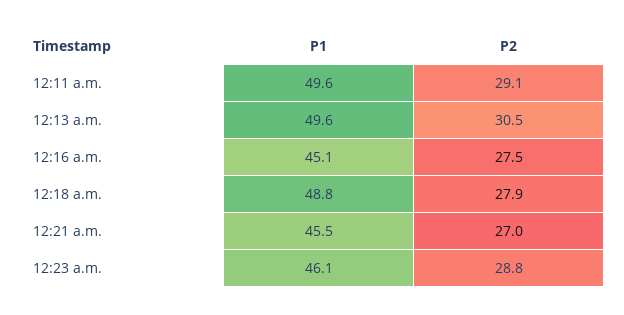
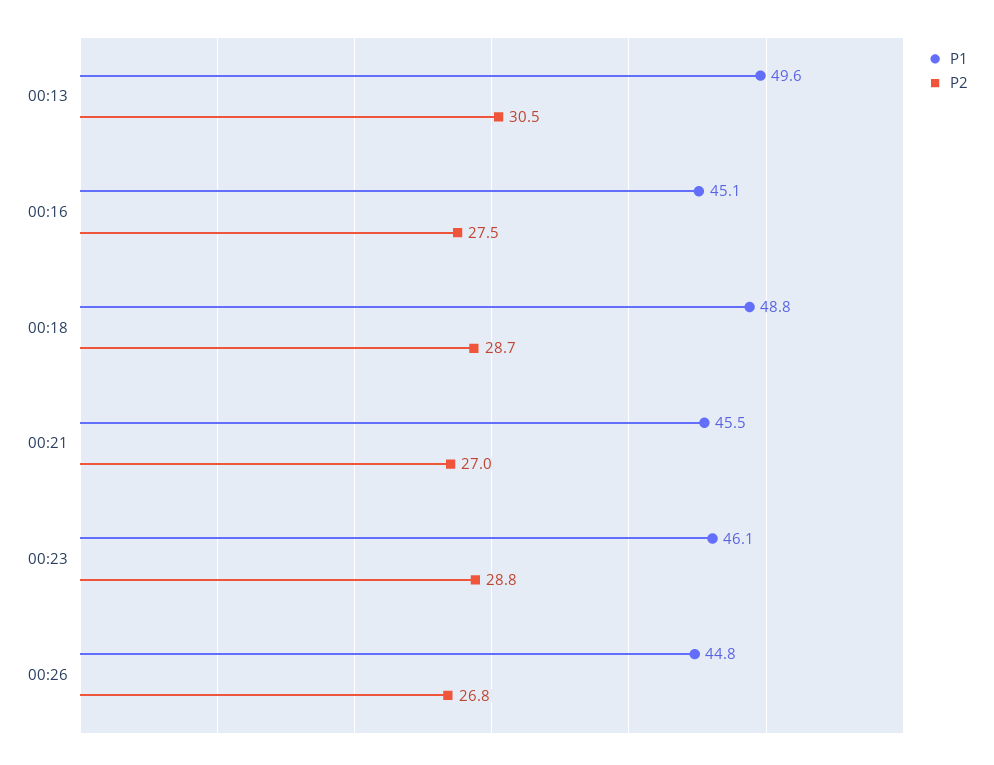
P1, 12:11 a.m.: 49.6 -> none
P2, 12:11 a.m.: 29.1 -> none
P2, 12:18 a.m.: 27.9 -> 28.7
P1, 00:26: none -> 44.8
P2, 00:26: none -> 26.8

